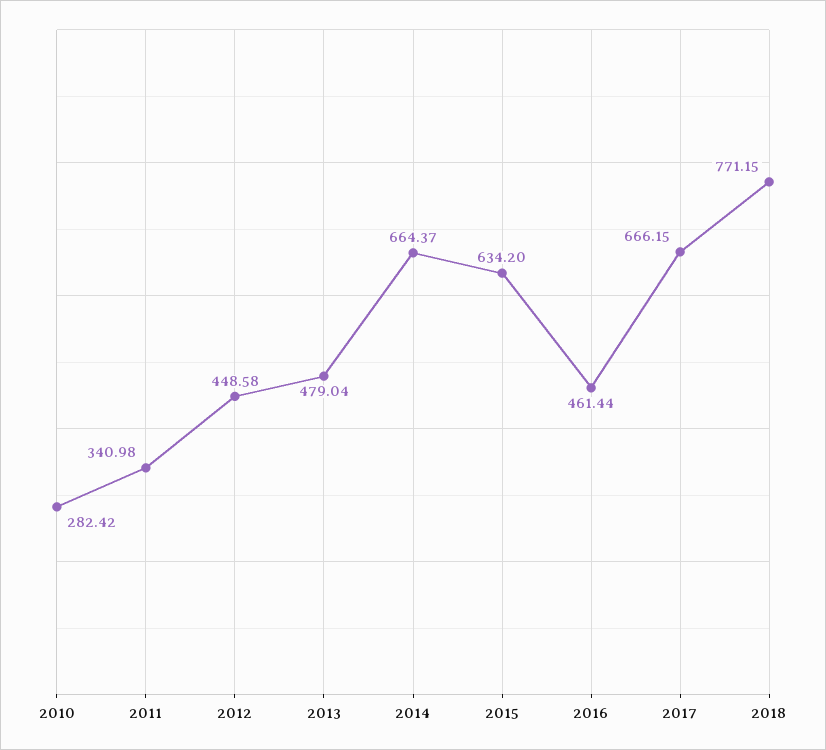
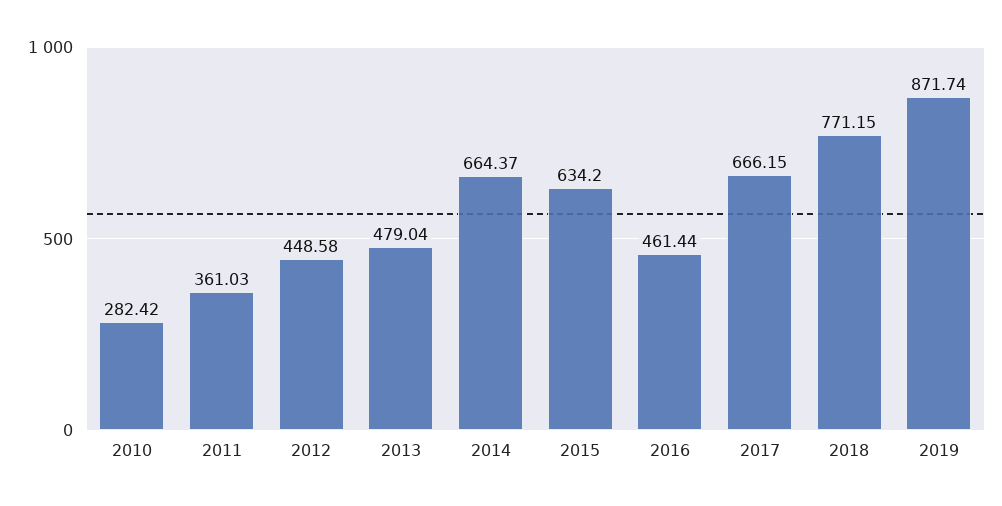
2011: 340.98 -> 361.03
2019: none -> 871.74

